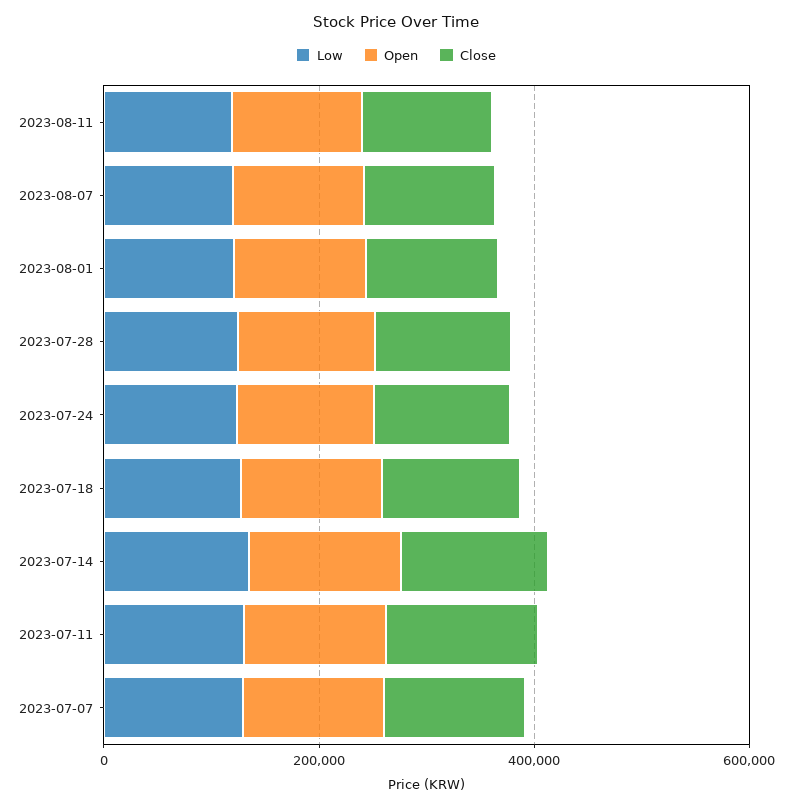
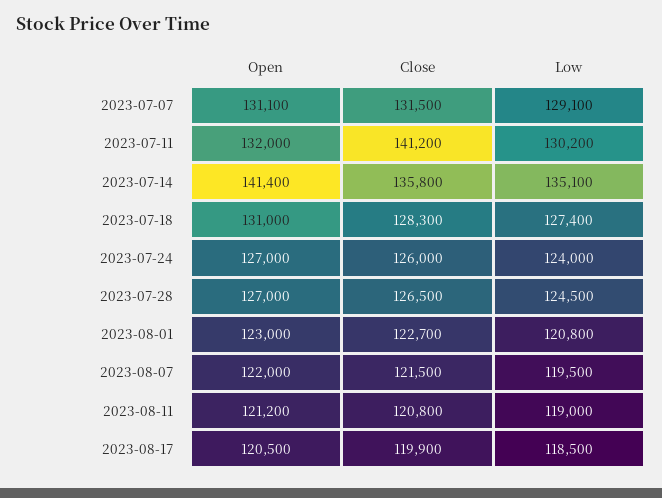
Open, 2023-08-17: none -> 120500
Close, 2023-08-17: none -> 119900
Low, 2023-08-17: none -> 118500

